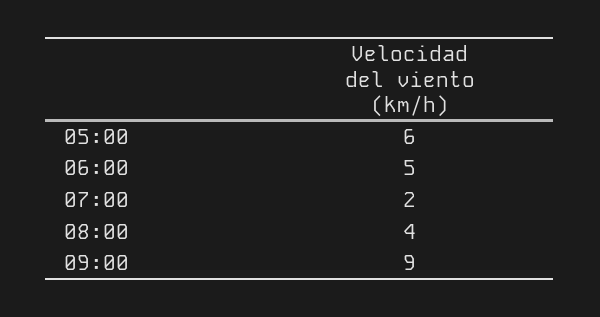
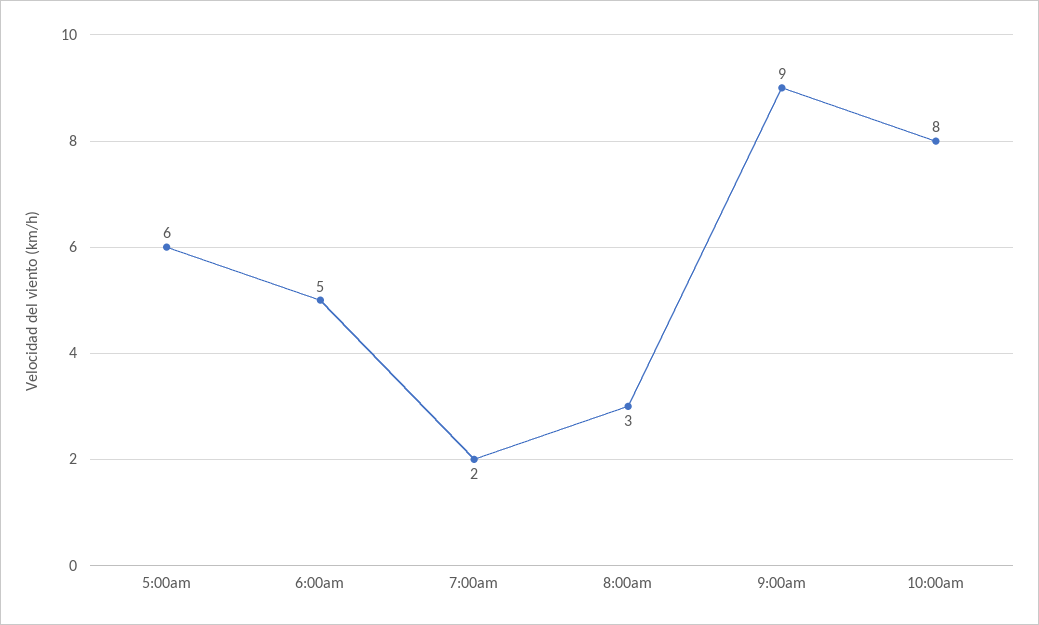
08:00: 4 -> 3
10:00am: none -> 8

